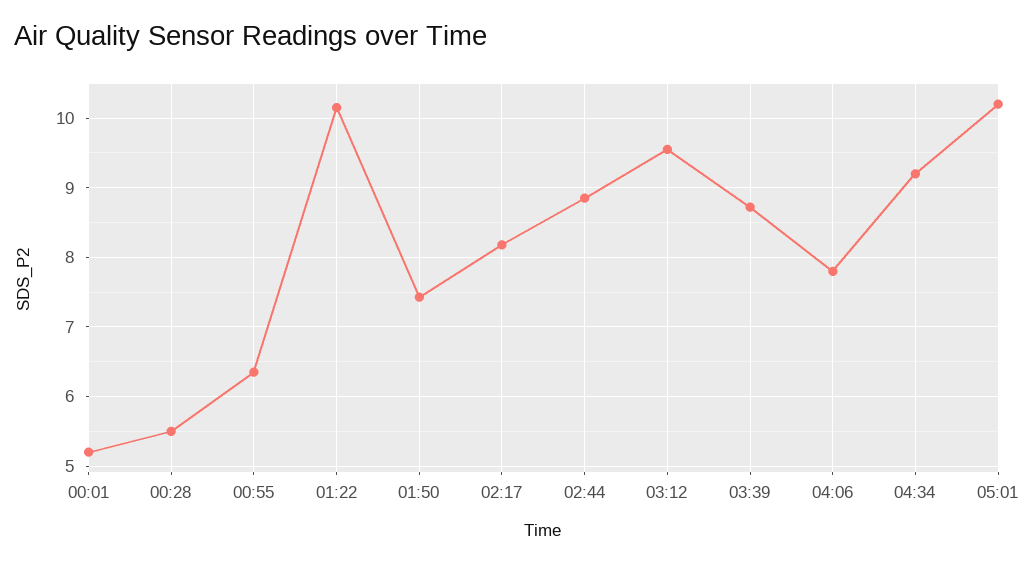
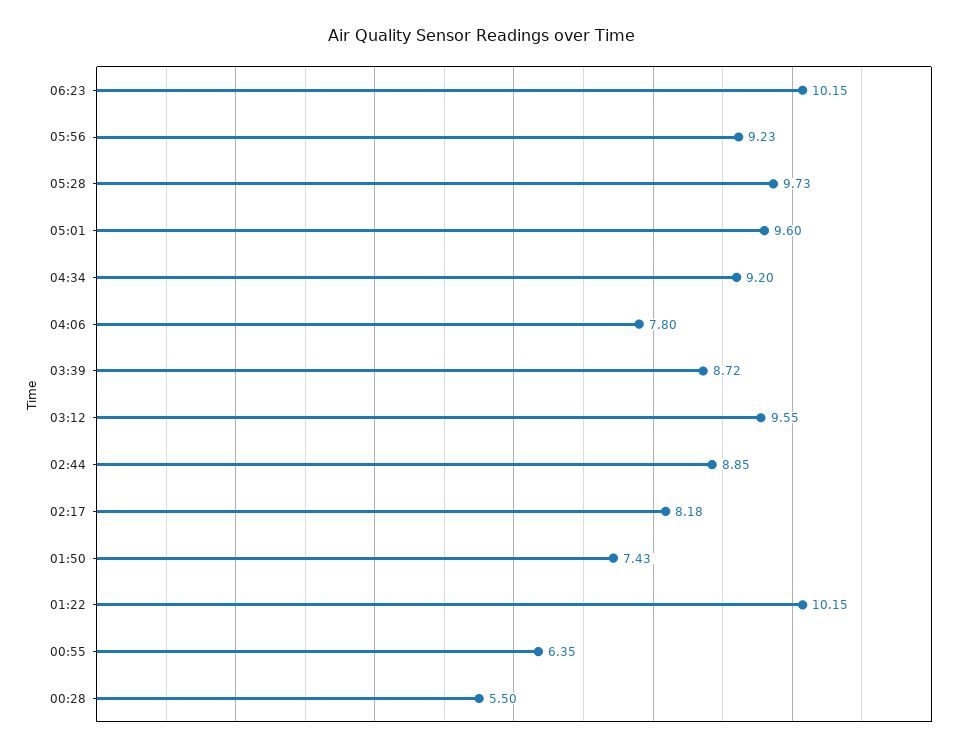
00:01: 5.2 -> none
05:01: 10.2 -> 9.6
06:23: none -> 10.15
05:56: none -> 9.23
05:28: none -> 9.73

